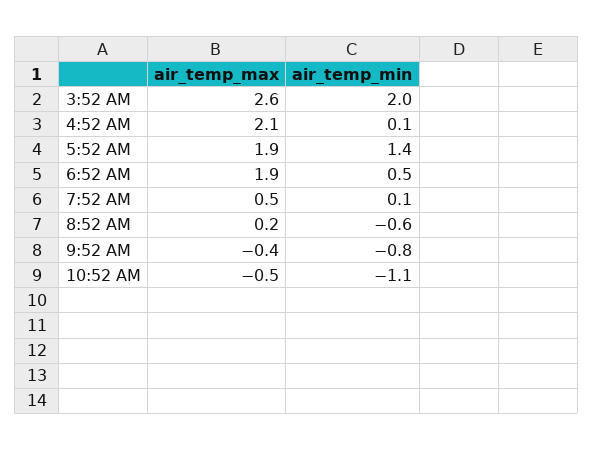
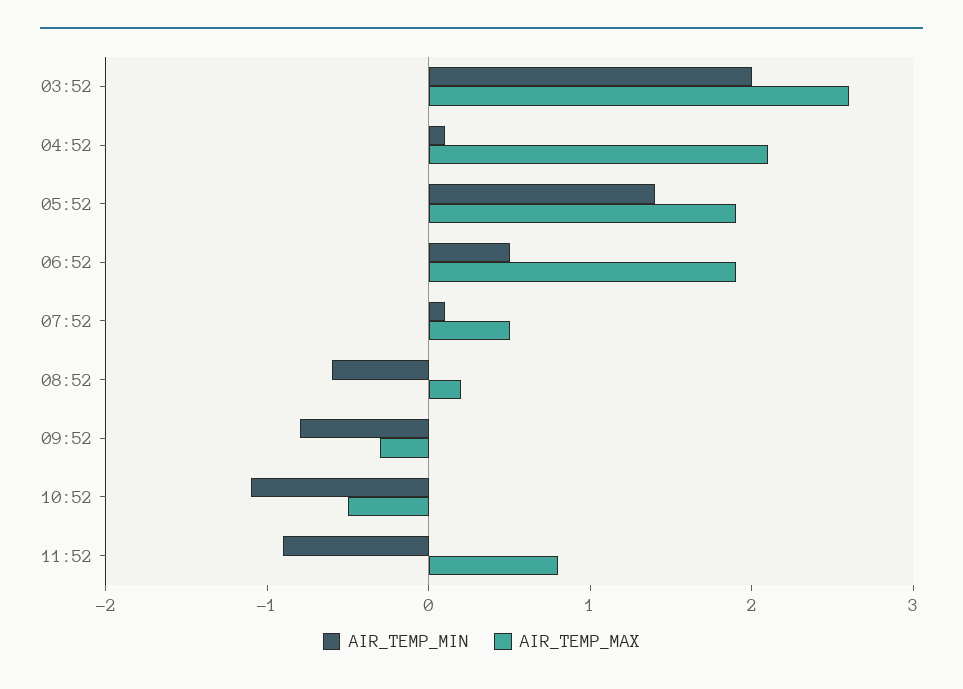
air_temp_max, 9:52 AM: -0.4 -> -0.3
air_temp_min, 11:52: none -> -0.9
air_temp_max, 11:52: none -> 0.8

